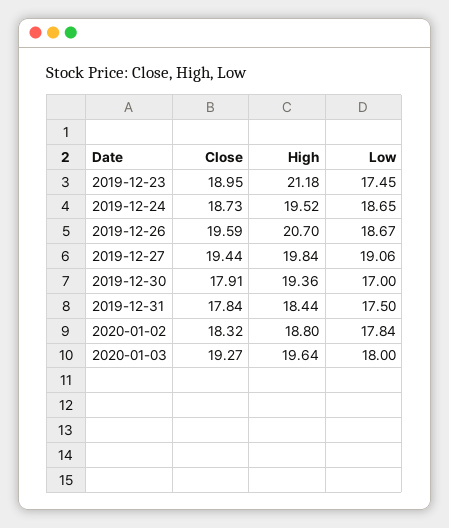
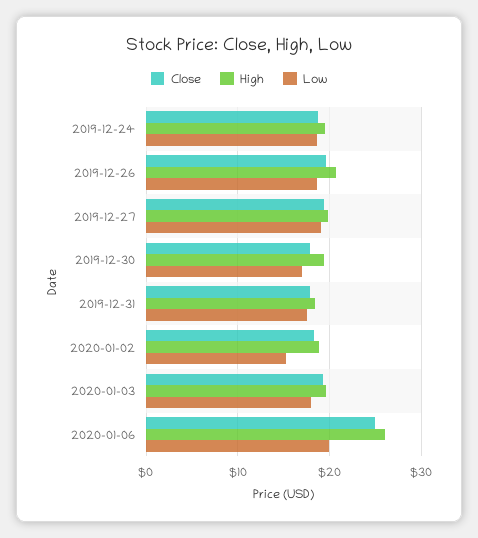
Close, 2019-12-23: 18.95 -> none
High, 2019-12-23: 21.18 -> none
Low, 2019-12-23: 17.45 -> none
Low, 2020-01-02: 17.84 -> 15
Close, 2020-01-06: none -> 25
High, 2020-01-06: none -> 26
Low, 2020-01-06: none -> 20

